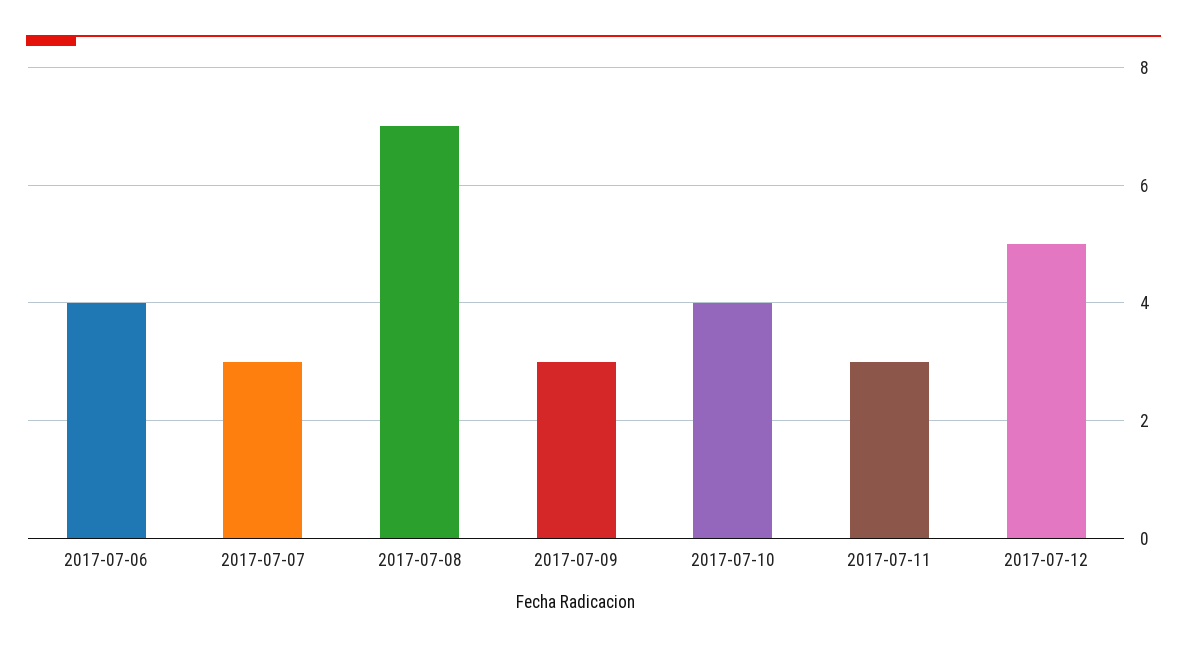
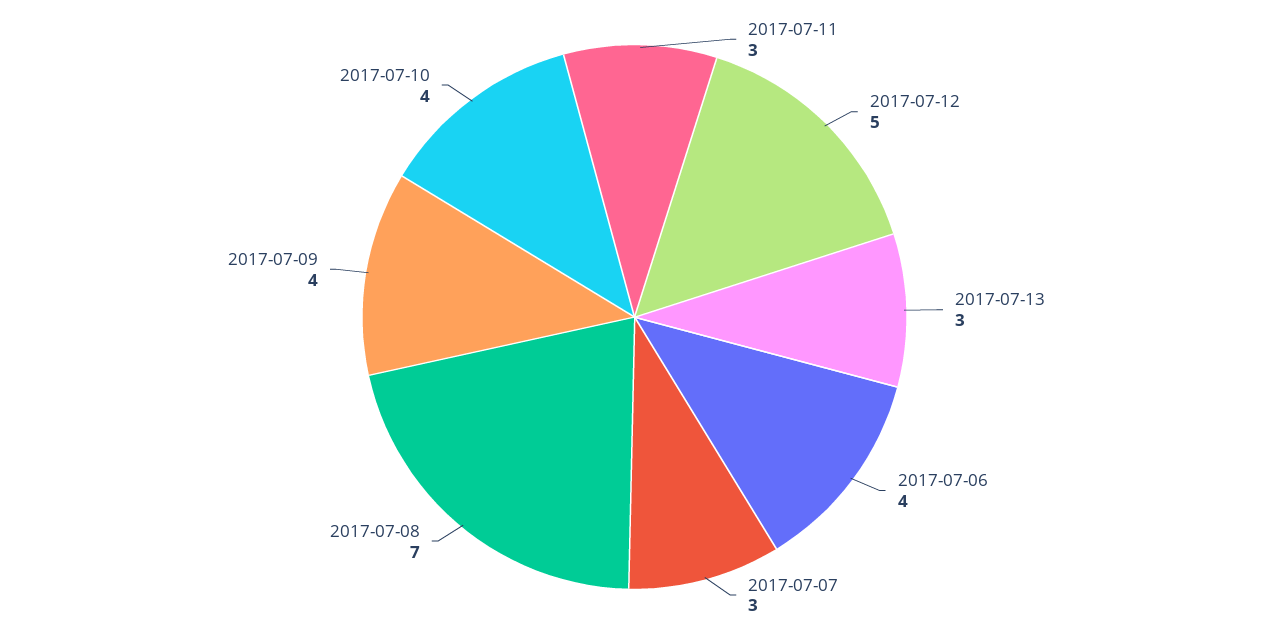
2017-07-09: 3 -> 4
2017-07-13: none -> 3

